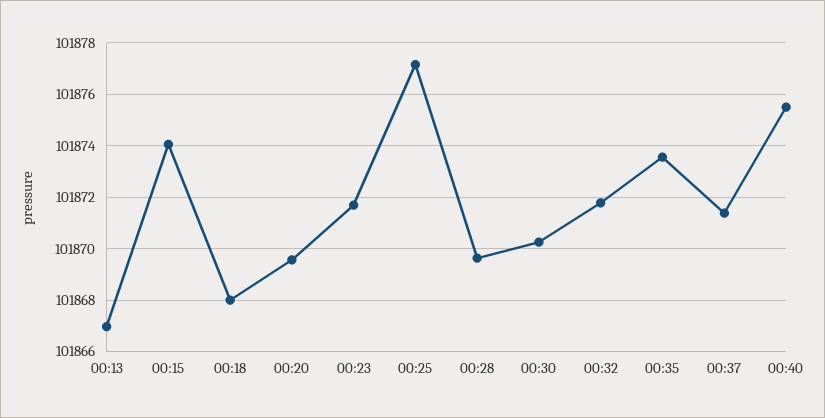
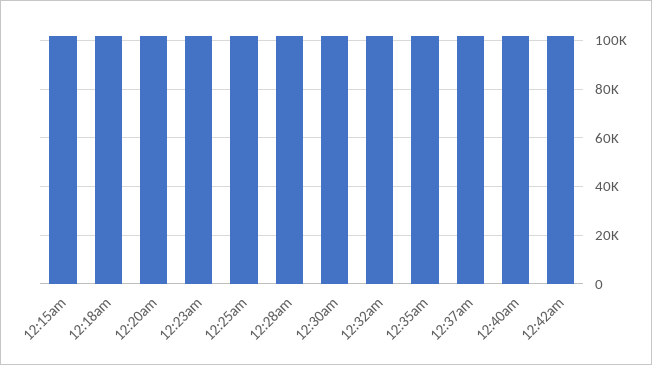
00:13: 101867 -> none
12:42am: none -> 102500

